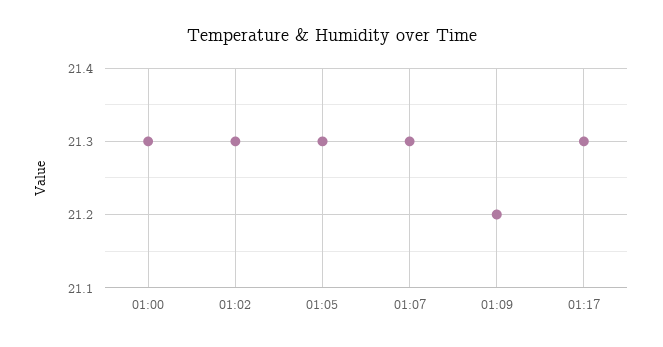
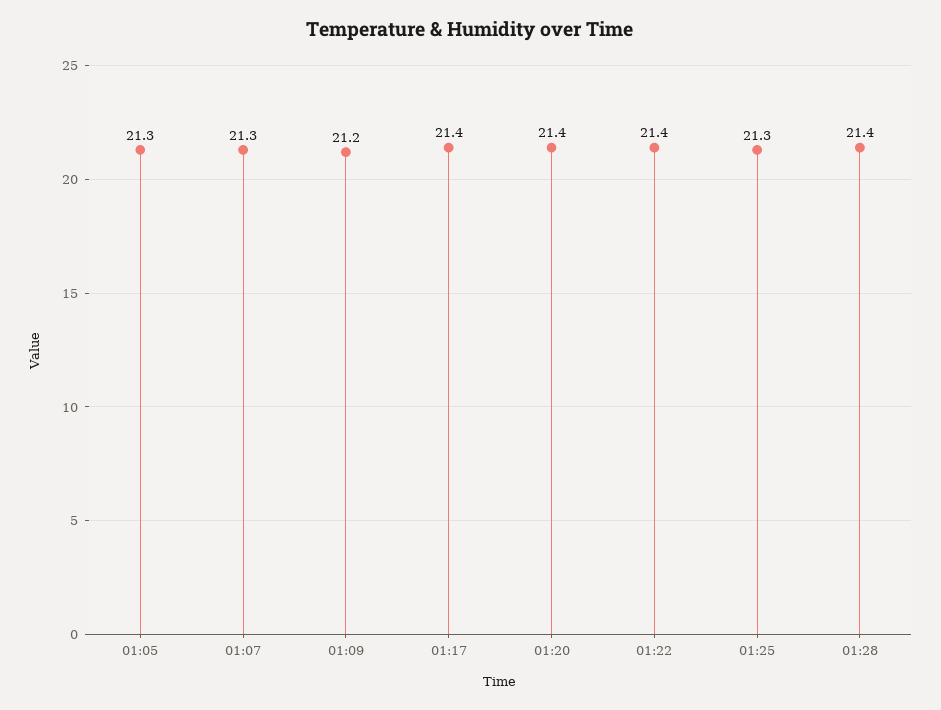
01:00: 21.3 -> none
01:02: 21.3 -> none
01:17: 21.3 -> 21.4
01:20: none -> 21.4
01:22: none -> 21.4
01:25: none -> 21.3
01:28: none -> 21.4

